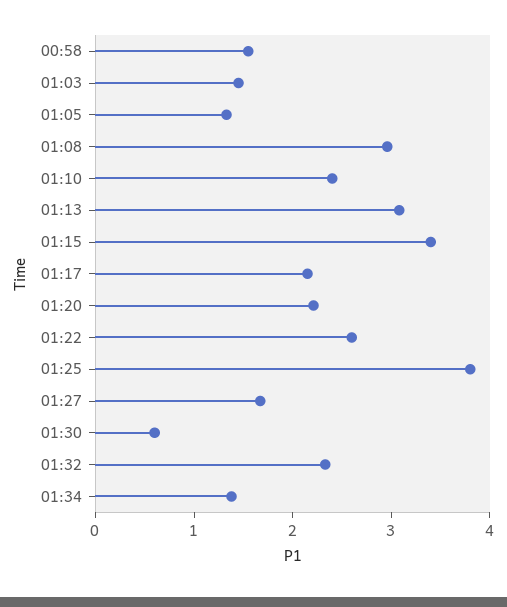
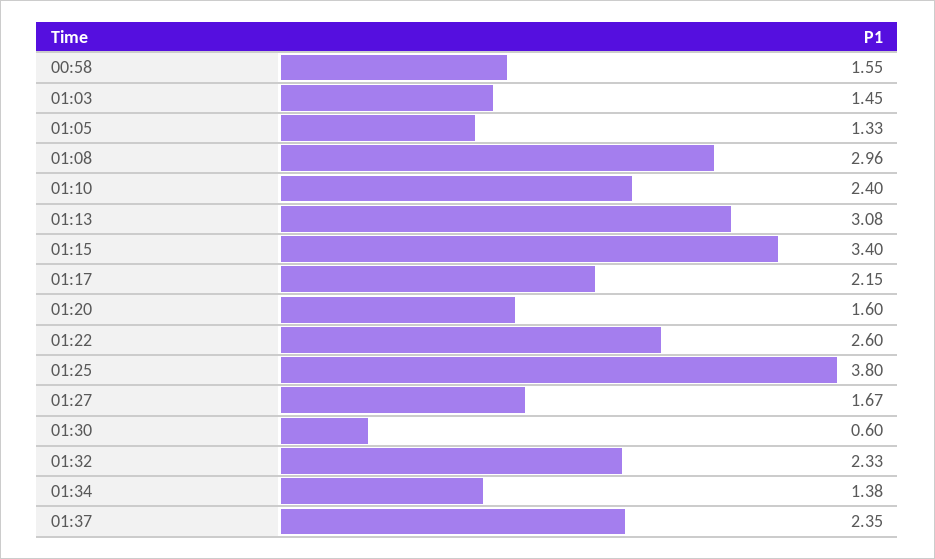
01:20: 2.2 -> 1.6
01:37: none -> 2.35

